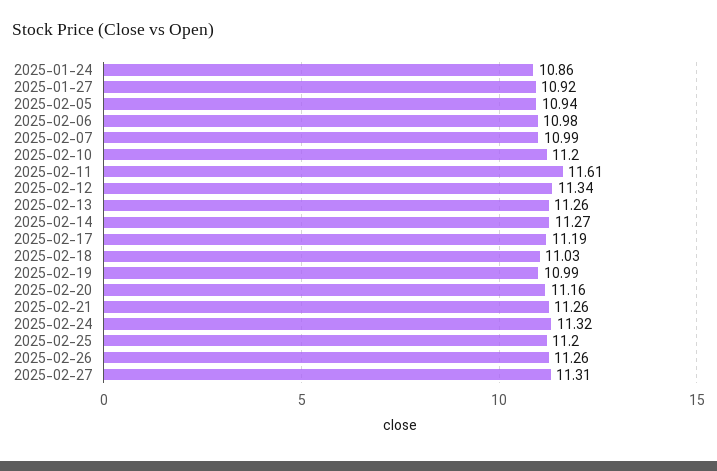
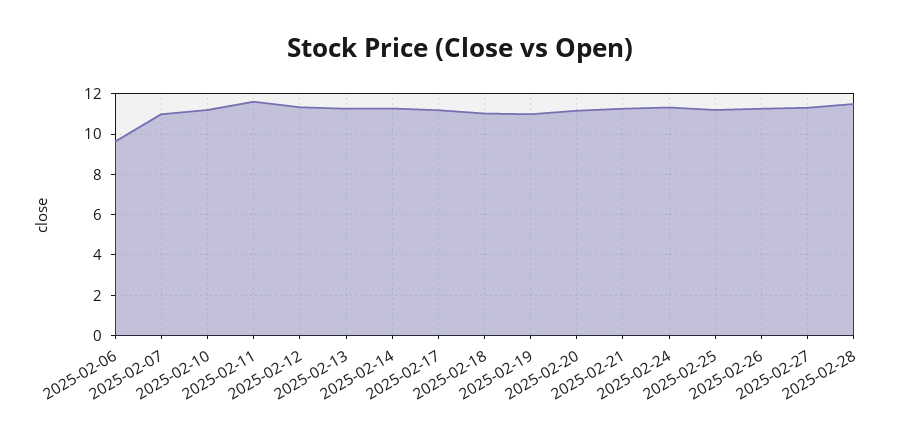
2025-01-24: 10.86 -> none
2025-01-27: 10.92 -> none
2025-02-05: 10.94 -> none
2025-02-06: 10.98 -> 9.5
2025-02-28: none -> 11.5

